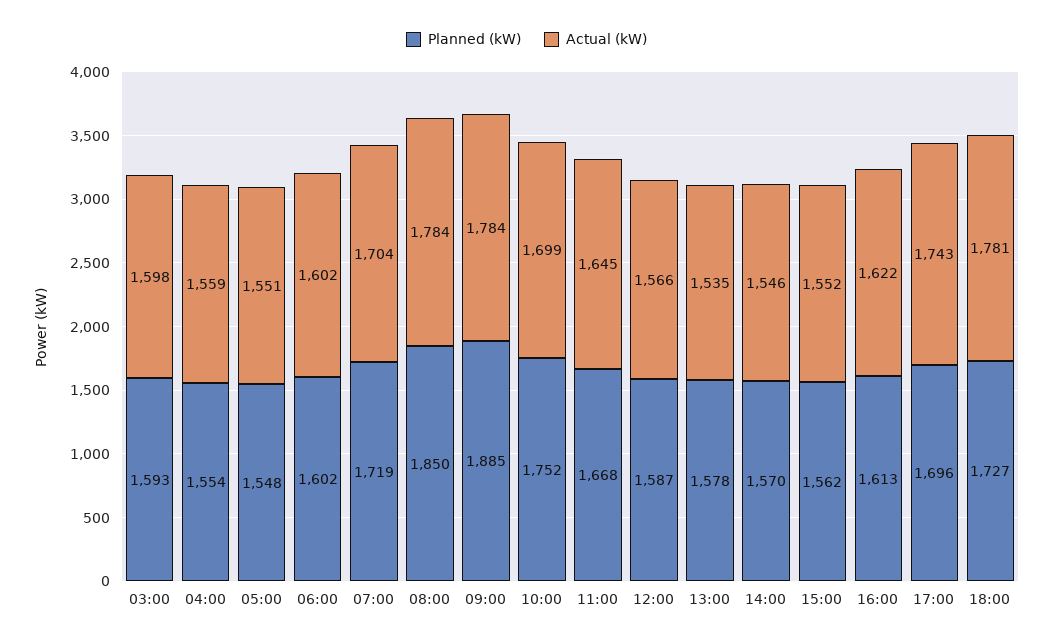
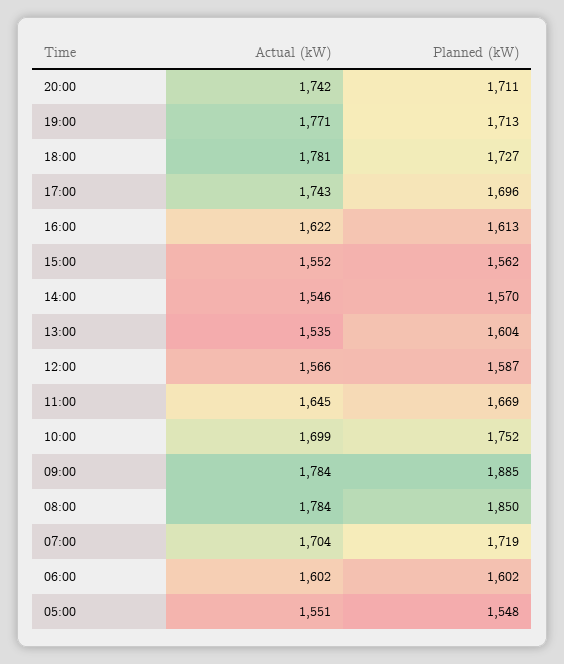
Planned (kW), 03:00: 1593 -> none
Actual (kW), 03:00: 1598 -> none
Planned (kW), 04:00: 1554 -> none
Actual (kW), 04:00: 1559 -> none
Planned (kW), 11:00: 1668 -> 1669
Planned (kW), 13:00: 1578 -> 1604
Actual (kW), 20:00: none -> 1742
Planned (kW), 20:00: none -> 1711
Actual (kW), 19:00: none -> 1771
Planned (kW), 19:00: none -> 1713

